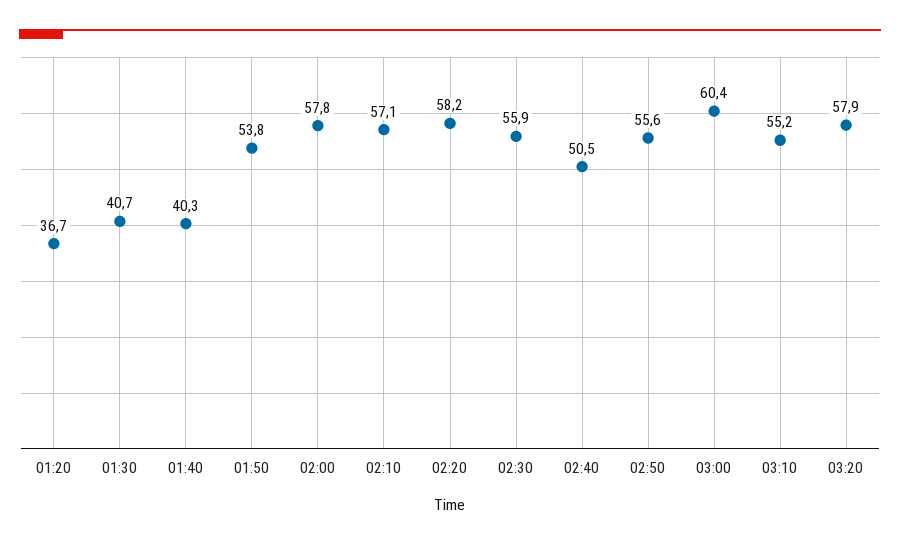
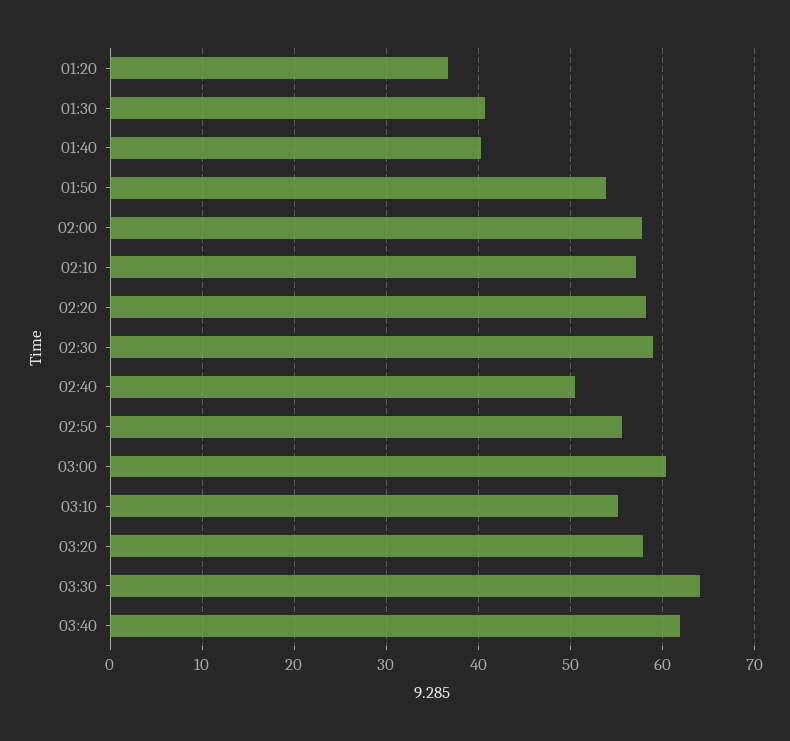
02:30: 55.9 -> 59
03:30: none -> 64
03:40: none -> 62

